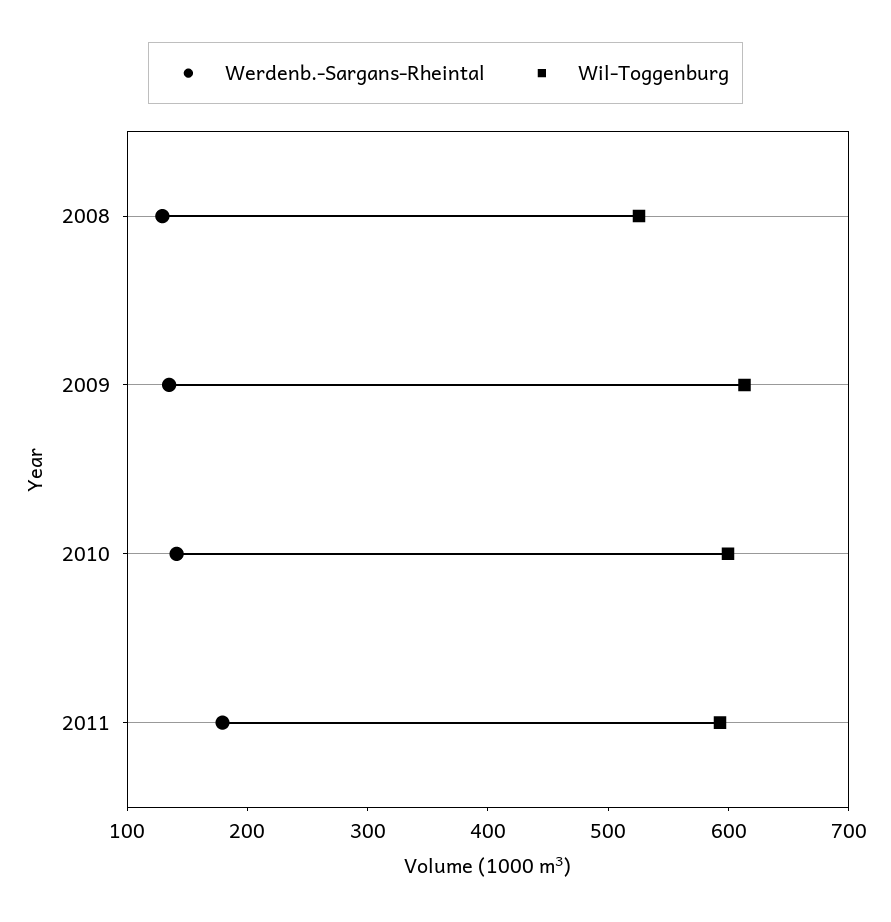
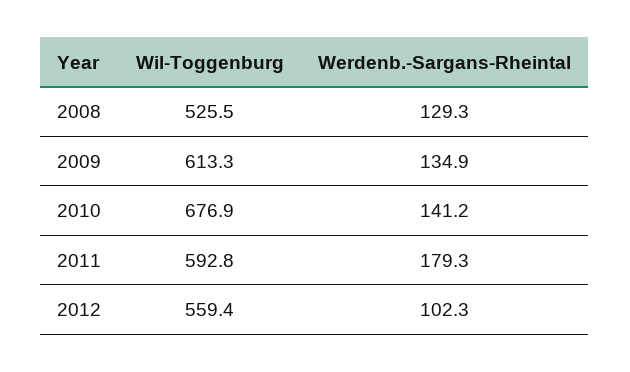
Wil-Toggenburg, 2010: 600 -> 676.9
Wil-Toggenburg, 2012: none -> 559.4
Werdenb.-Sargans-Rheintal, 2012: none -> 102.3

